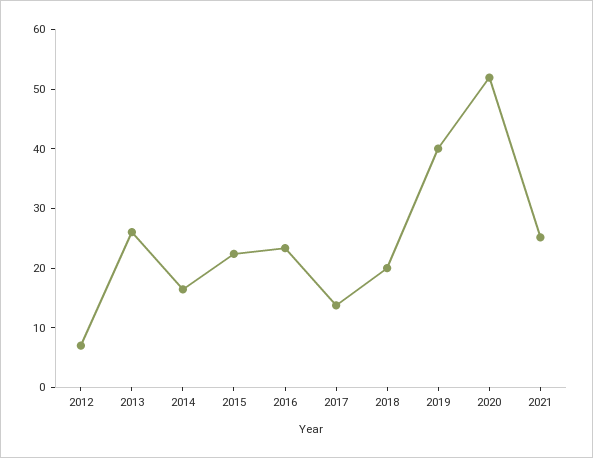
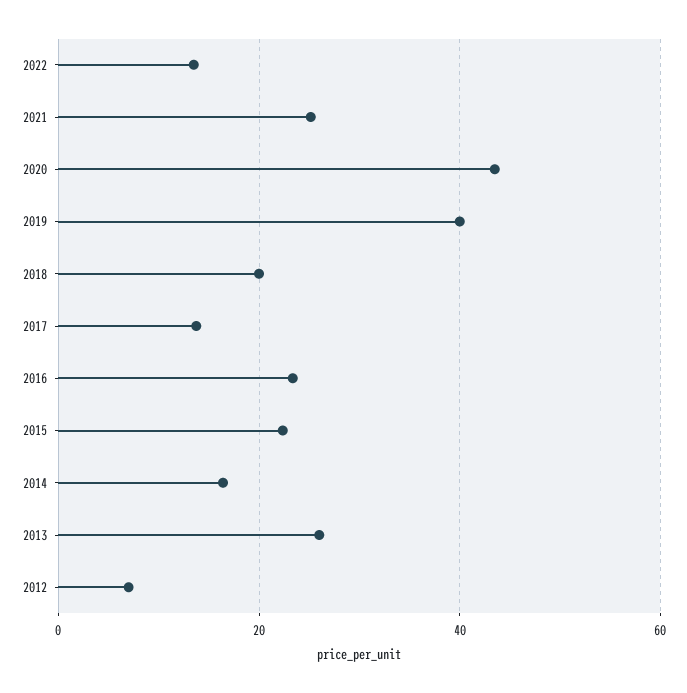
2020: 52 -> 44
2022: none -> 14

